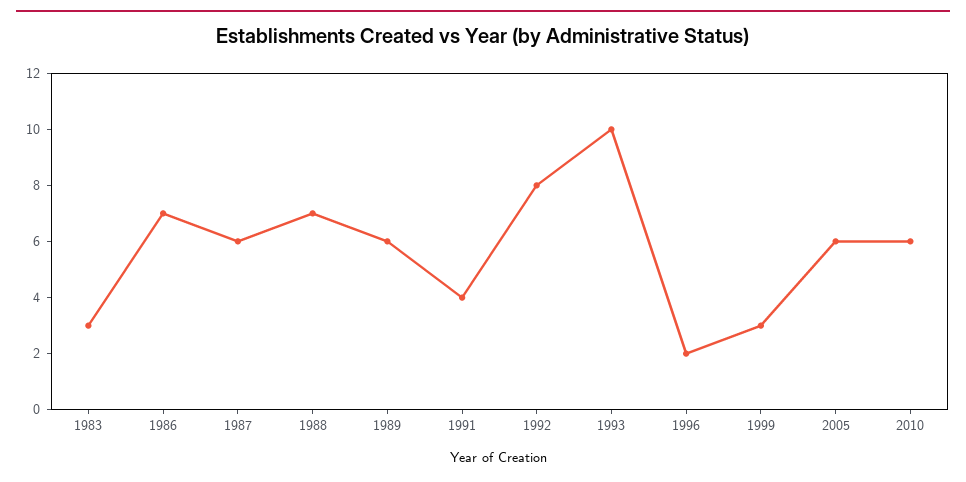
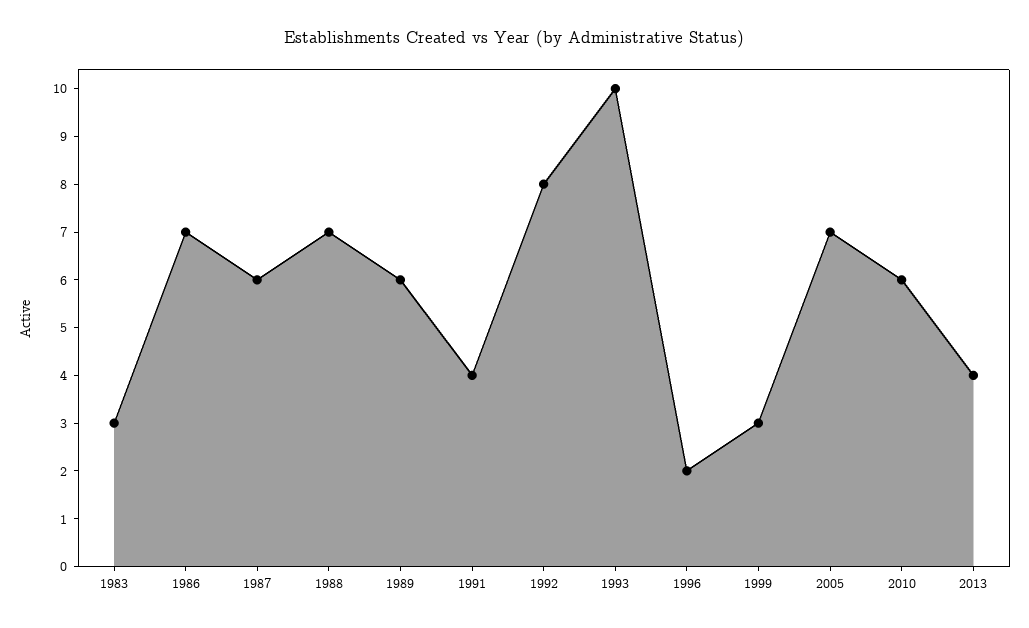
2005: 6 -> 7
2013: none -> 4

